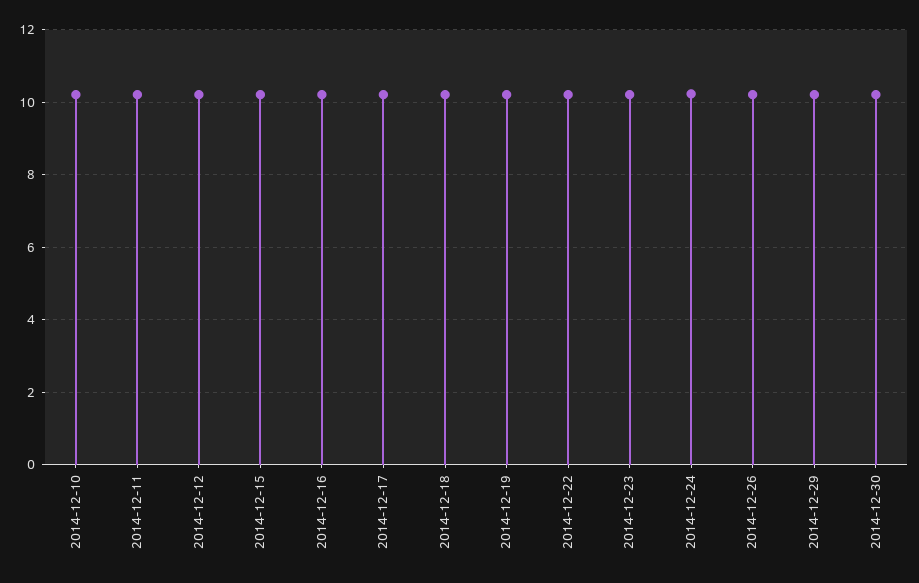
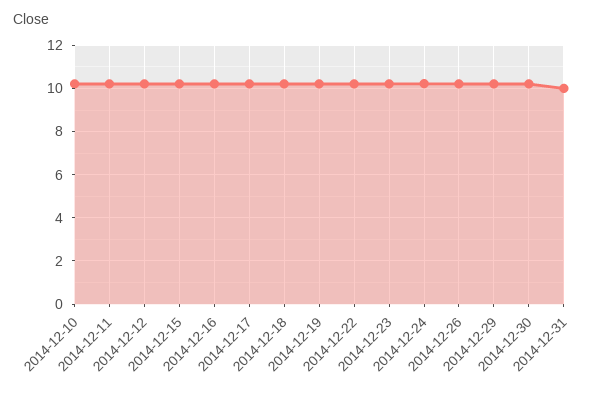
2014-12-31: none -> 10

